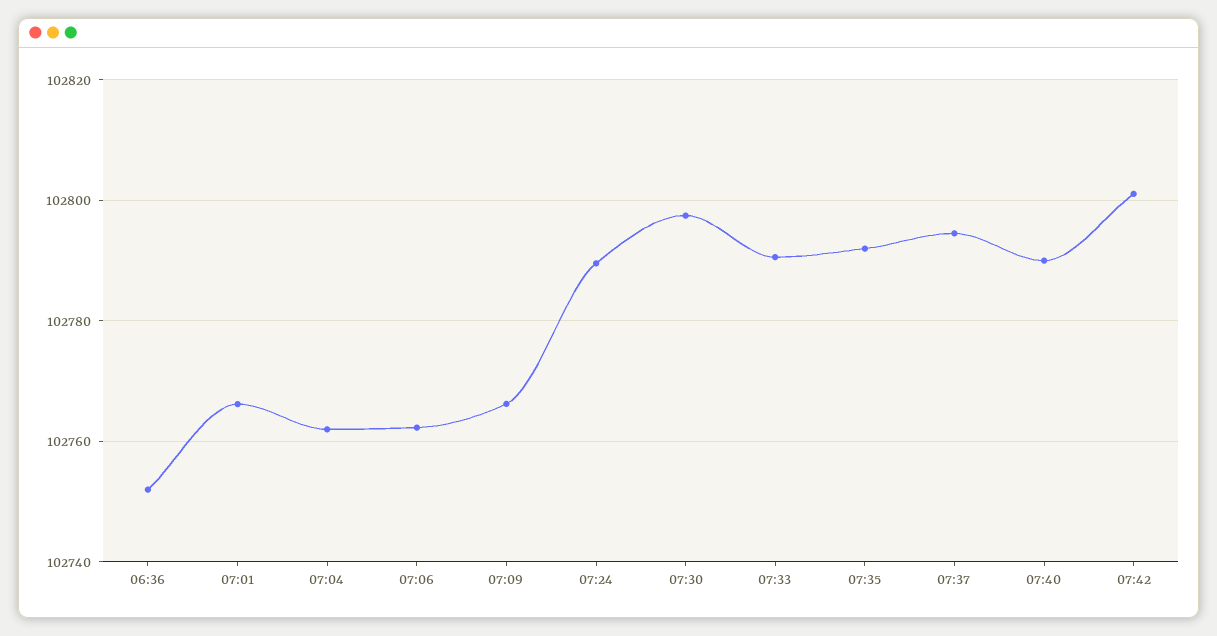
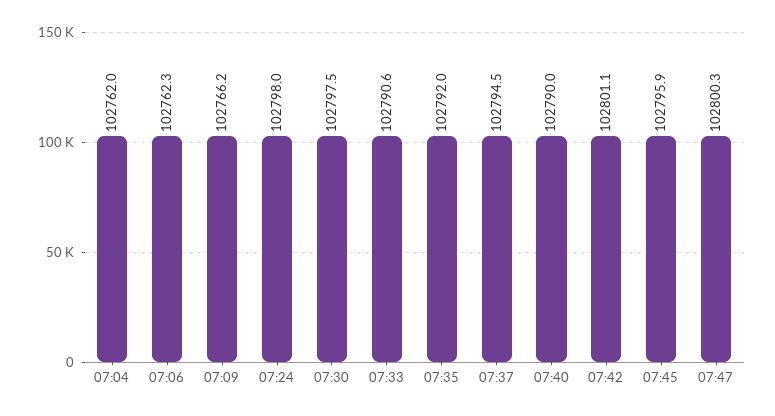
06:36: 102752 -> none
07:01: 102766 -> none
07:24: 102790 -> 102798
07:45: none -> 102795.9
07:47: none -> 102800.3

